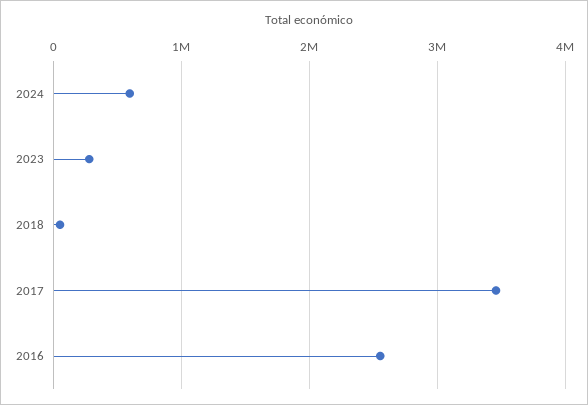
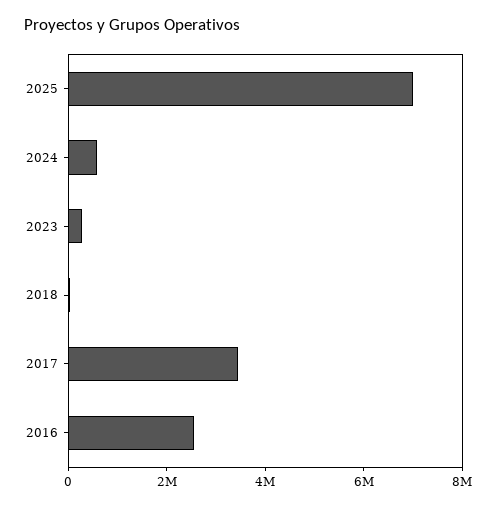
2025: none -> 7000000

